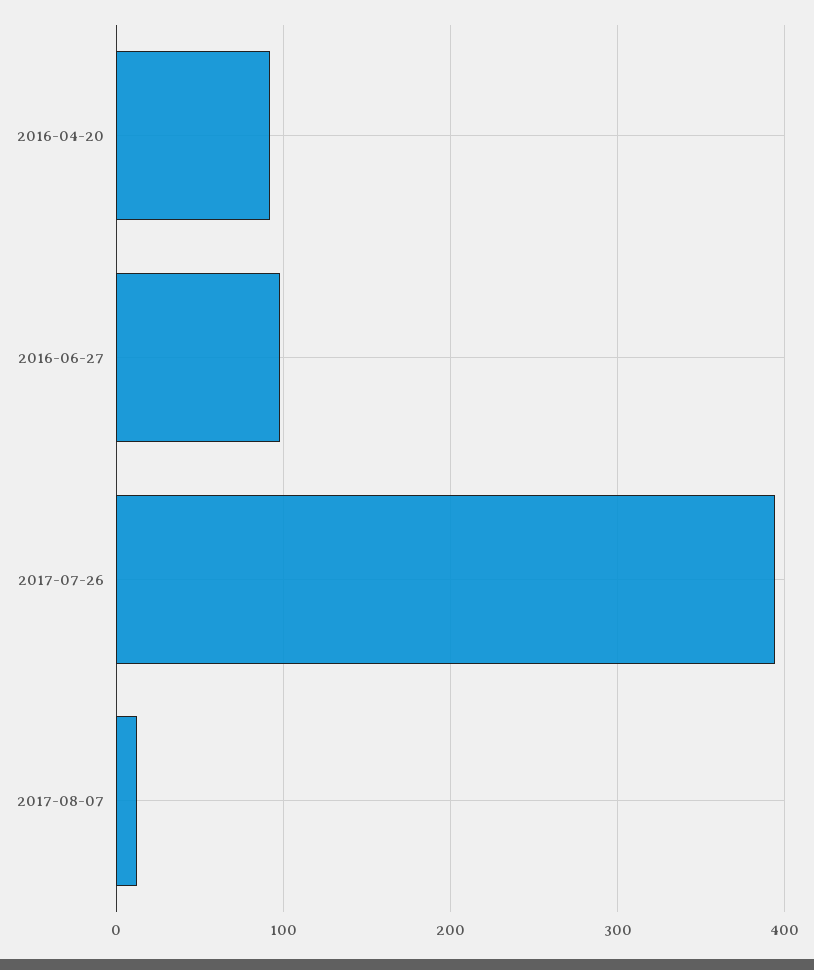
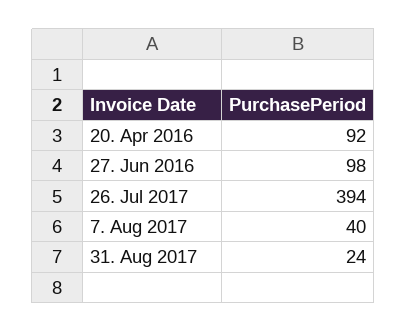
2017-08-07: 10 -> 40
31. Aug 2017: none -> 24

